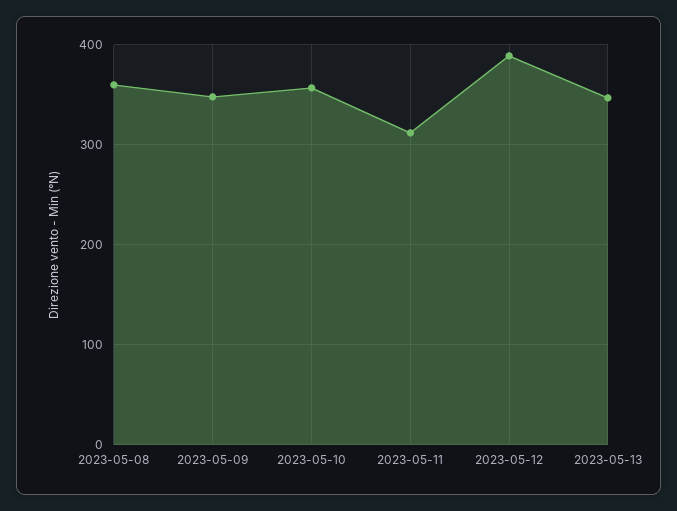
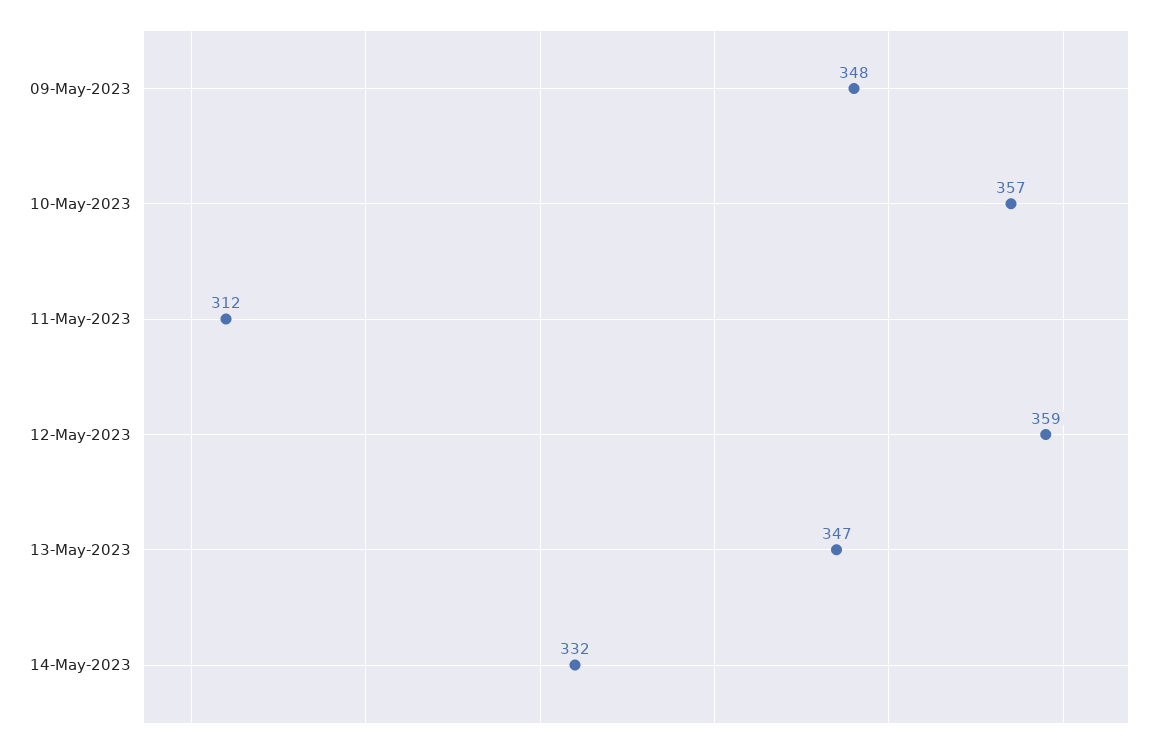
2023-05-08: 360 -> none
2023-05-12: 390 -> 359
14-May-2023: none -> 332

